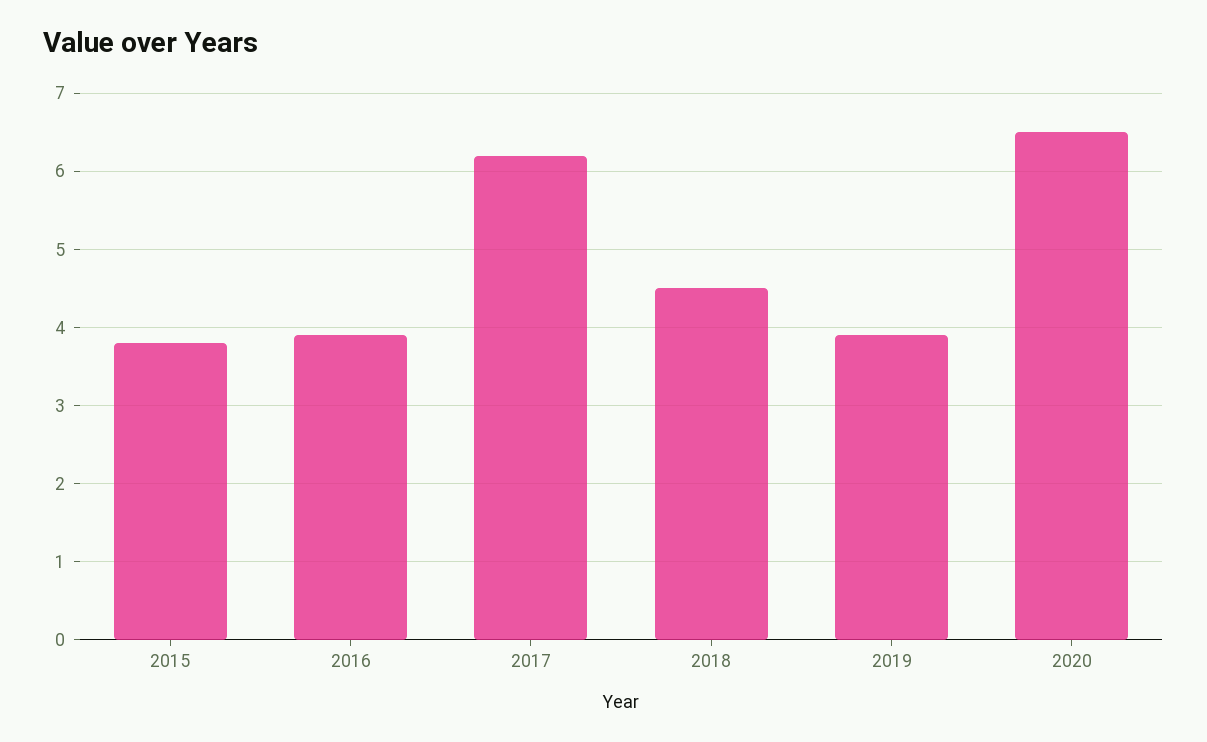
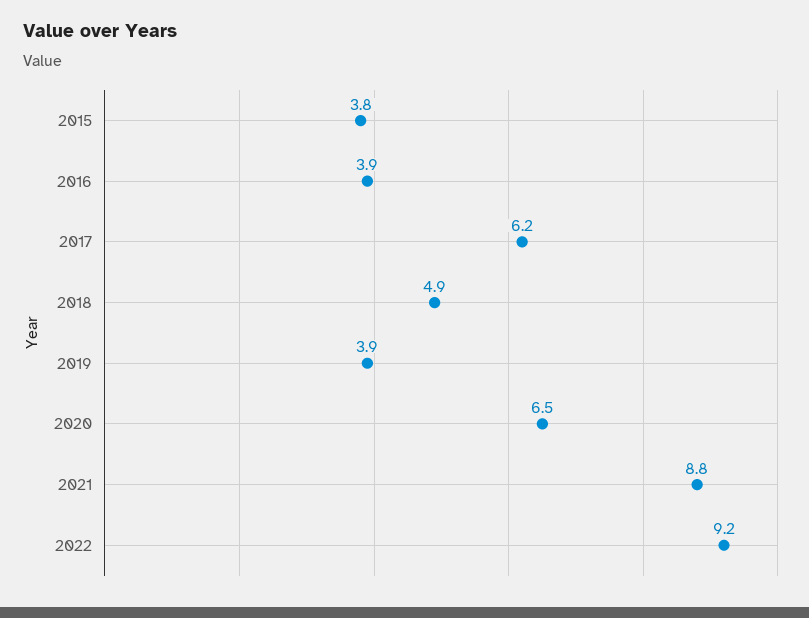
2018: 4.5 -> 4.9
2021: none -> 8.8
2022: none -> 9.2

